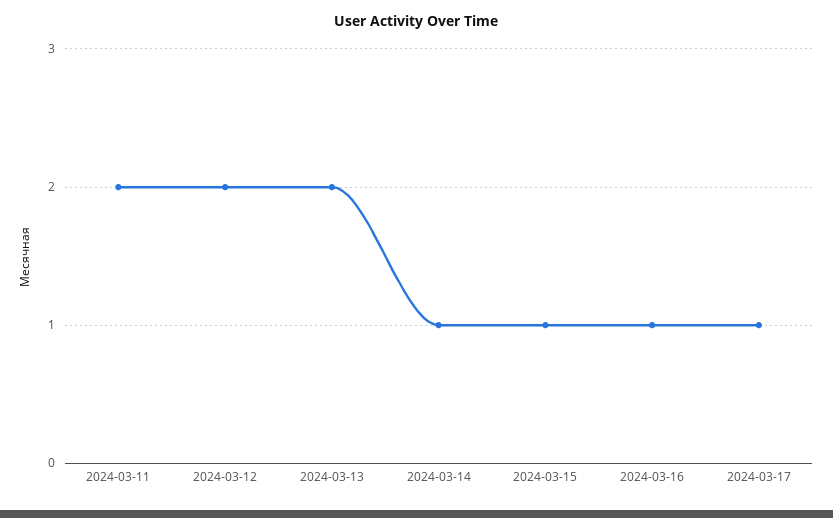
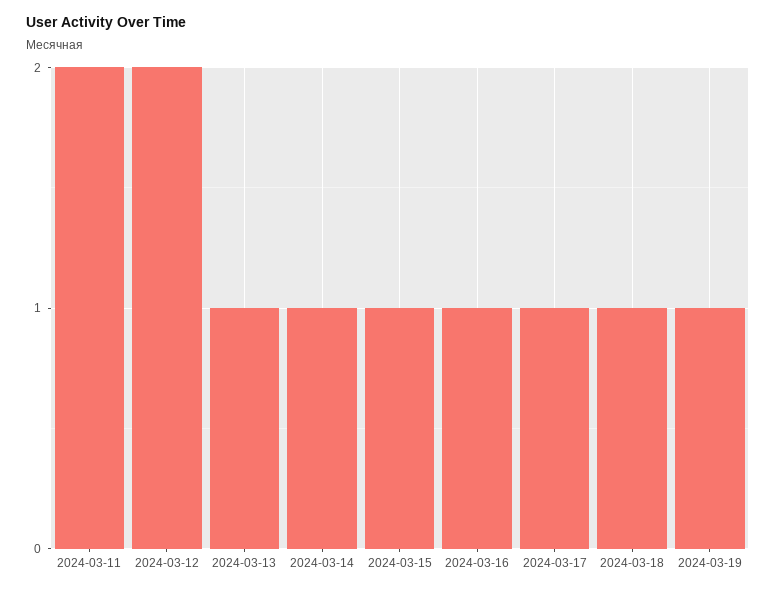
2024-03-13: 2 -> 1
2024-03-18: none -> 1
2024-03-19: none -> 1

